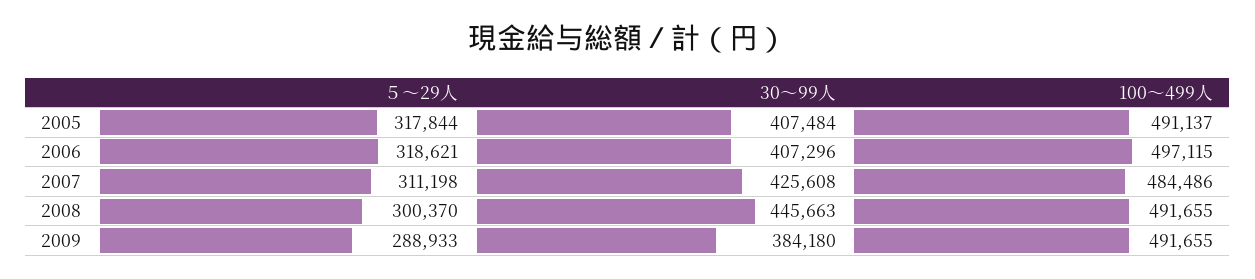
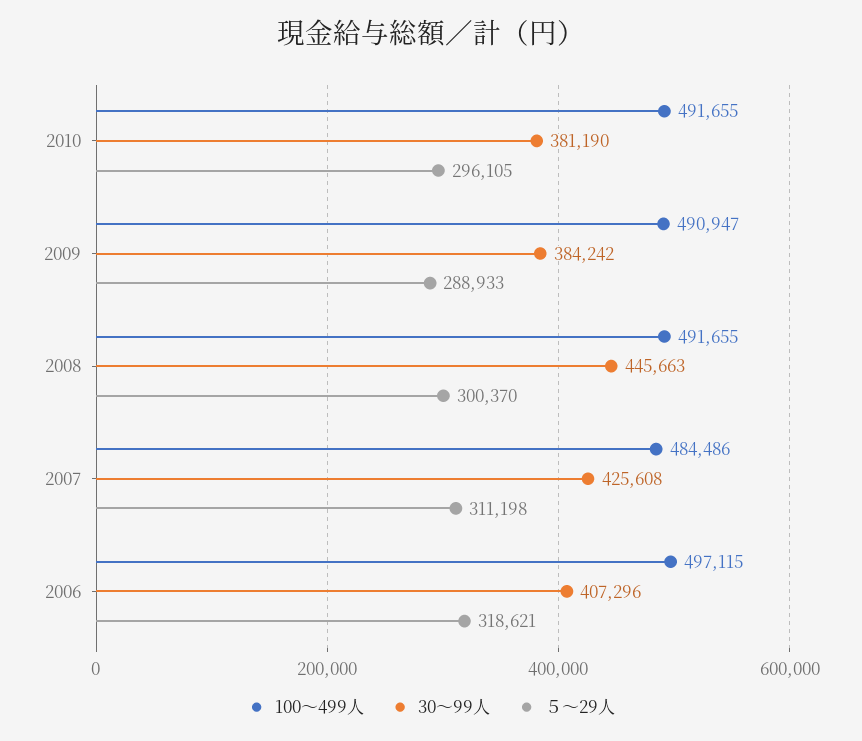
５～29人, 2005: 317844 -> none
30～99人, 2005: 407484 -> none
100～499人, 2005: 491137 -> none
30～99人, 2009: 384180 -> 384242
100～499人, 2009: 491655 -> 490947
100～499人, 2010: none -> 491655
30～99人, 2010: none -> 381190
５～29人, 2010: none -> 296105

